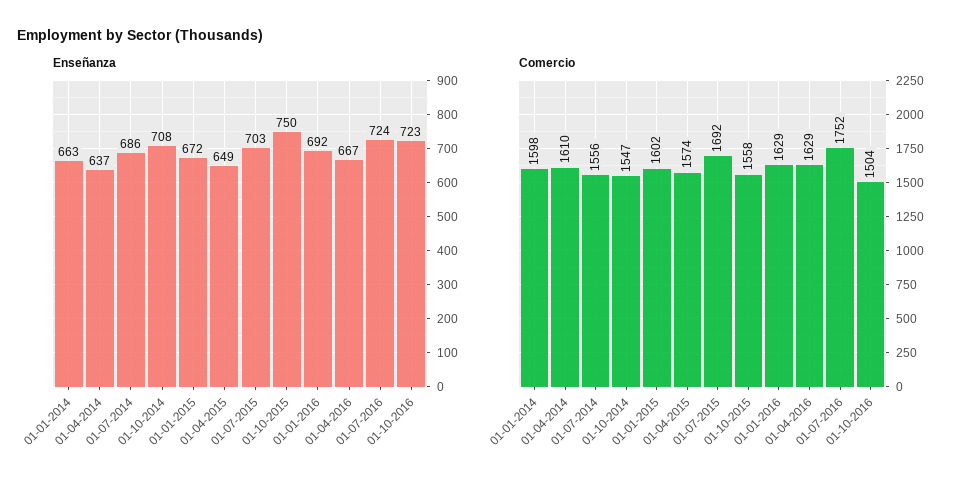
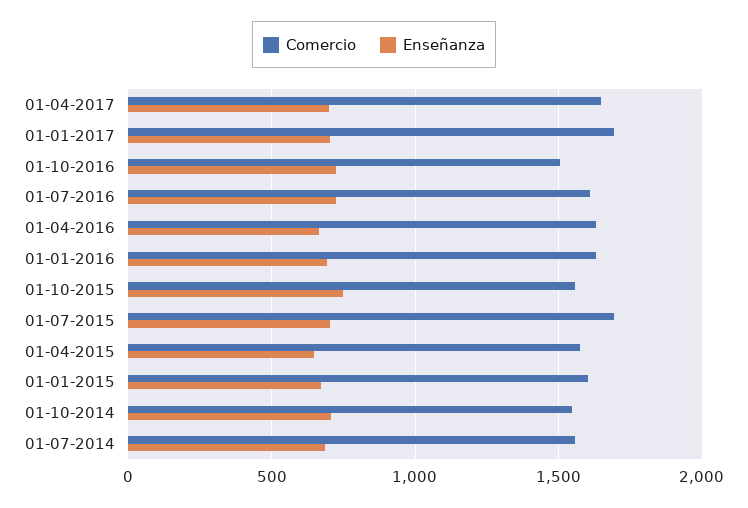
Enseñanza, 01-01-2014: 663 -> none
Enseñanza, 01-04-2014: 637 -> none
Comercio, 01-01-2014: 1598 -> none
Comercio, 01-04-2014: 1610 -> none
Comercio, 01-07-2016: 1752 -> 1600
Comercio, 01-04-2017: none -> 1650
Enseñanza, 01-04-2017: none -> 700
Comercio, 01-01-2017: none -> 1700
Enseñanza, 01-01-2017: none -> 700

